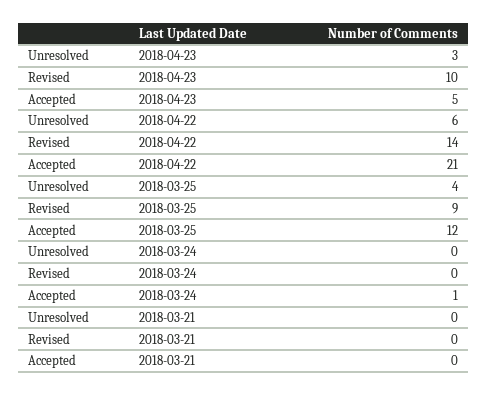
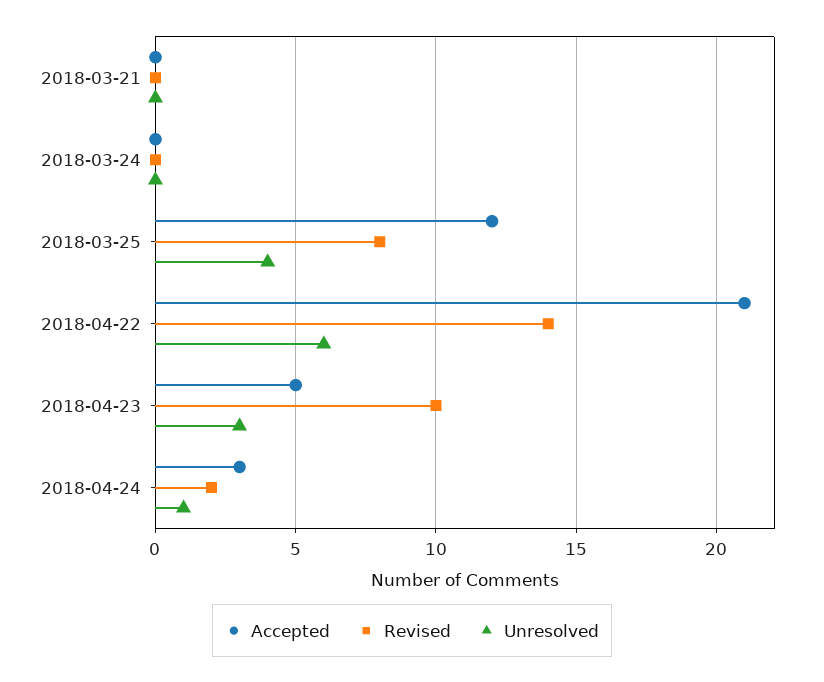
Revised, 2018-03-25: 9 -> 8
Accepted, 2018-03-24: 1 -> 0
Accepted, 2018-04-24: none -> 3
Revised, 2018-04-24: none -> 2
Unresolved, 2018-04-24: none -> 1

